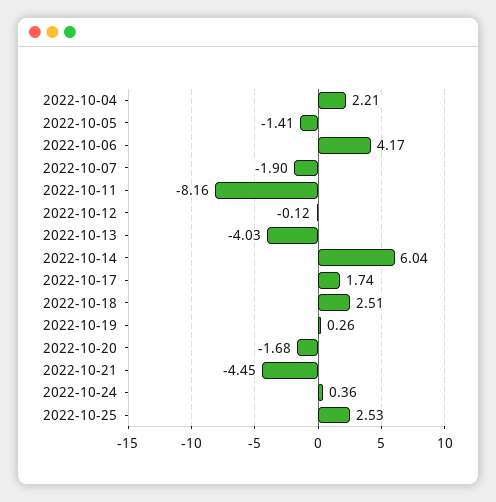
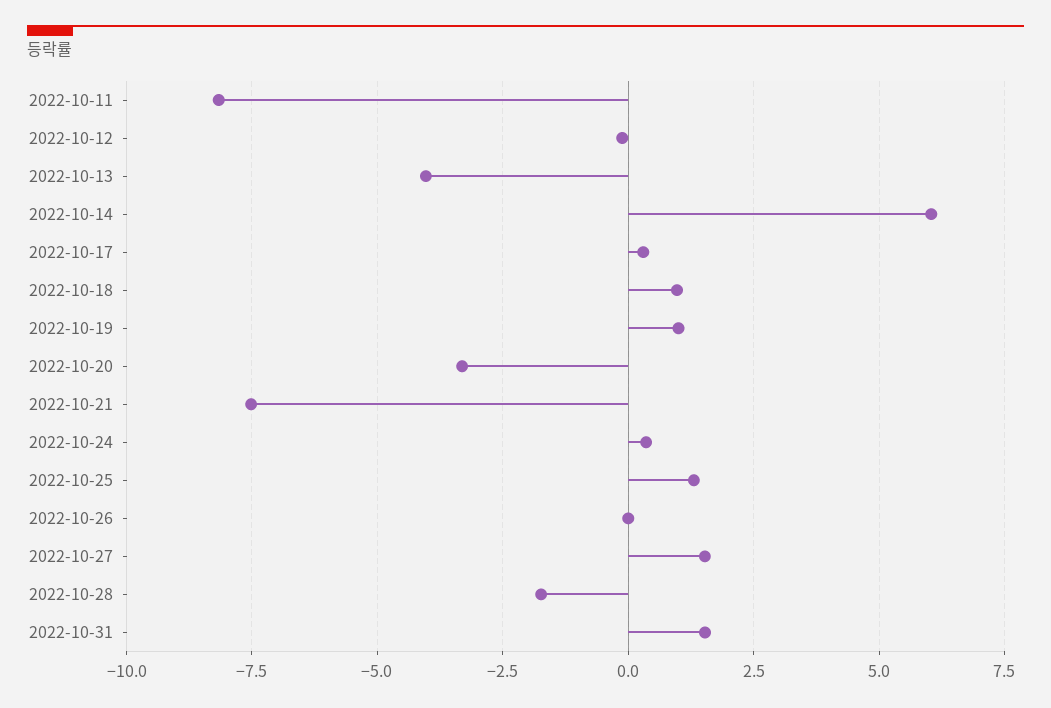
2022-10-04: 2.21 -> none
2022-10-05: -1.41 -> none
2022-10-06: 4.17 -> none
2022-10-07: -1.9 -> none
2022-10-17: 1.74 -> 0.25
2022-10-18: 2.51 -> 1
2022-10-19: 0.26 -> 1
2022-10-20: -1.68 -> -3.25
2022-10-21: -4.45 -> -7.5
2022-10-25: 2.53 -> 1.25
2022-10-26: none -> 0
2022-10-27: none -> 1.5
2022-10-28: none -> -1.75
2022-10-31: none -> 1.5

